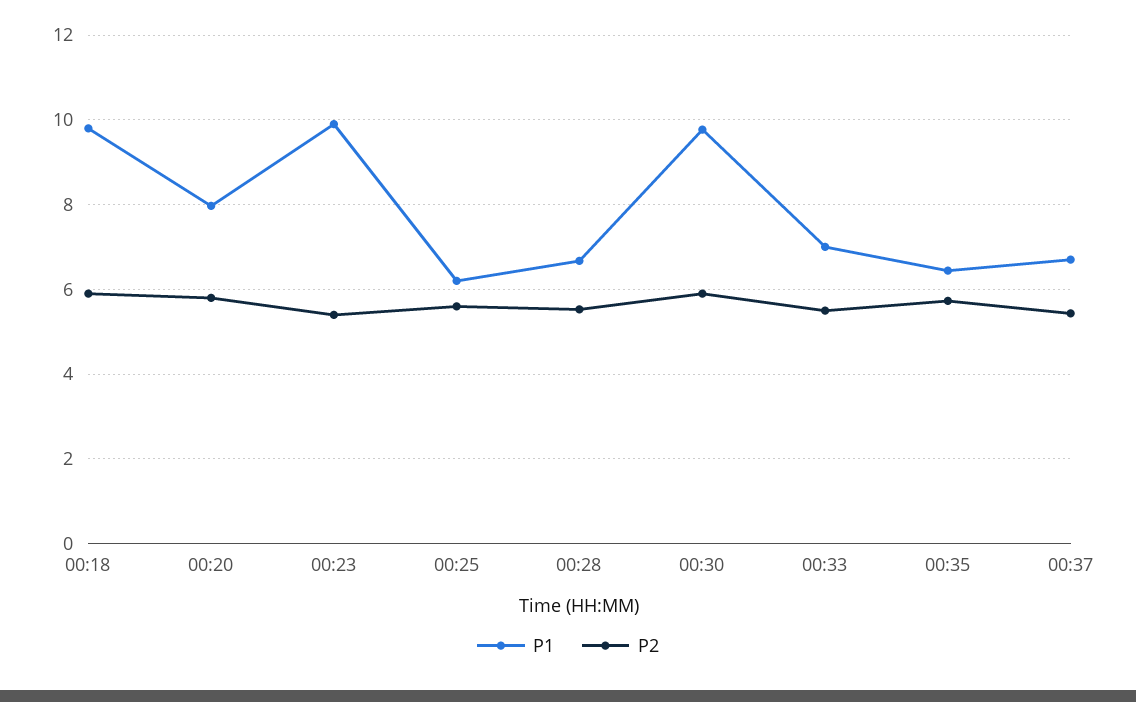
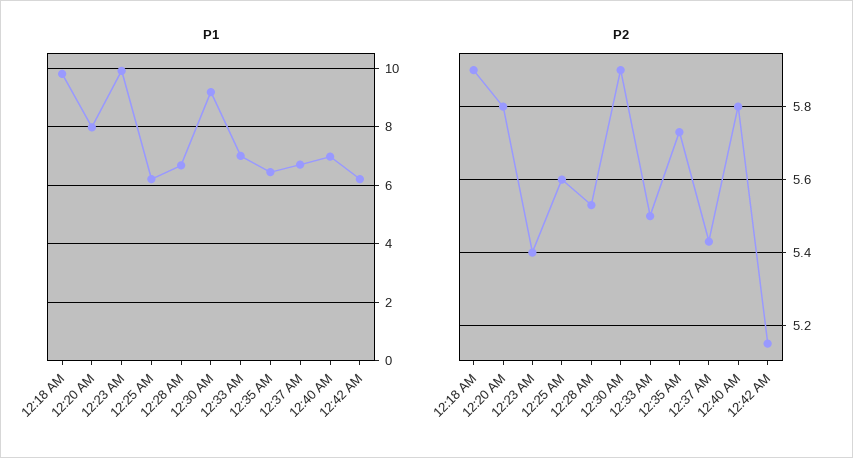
P1, 00:30: 9.8 -> 9.25
P1, 12:40 AM: none -> 7
P1, 12:42 AM: none -> 6.25
P2, 12:40 AM: none -> 5.8
P2, 12:42 AM: none -> 5.15

